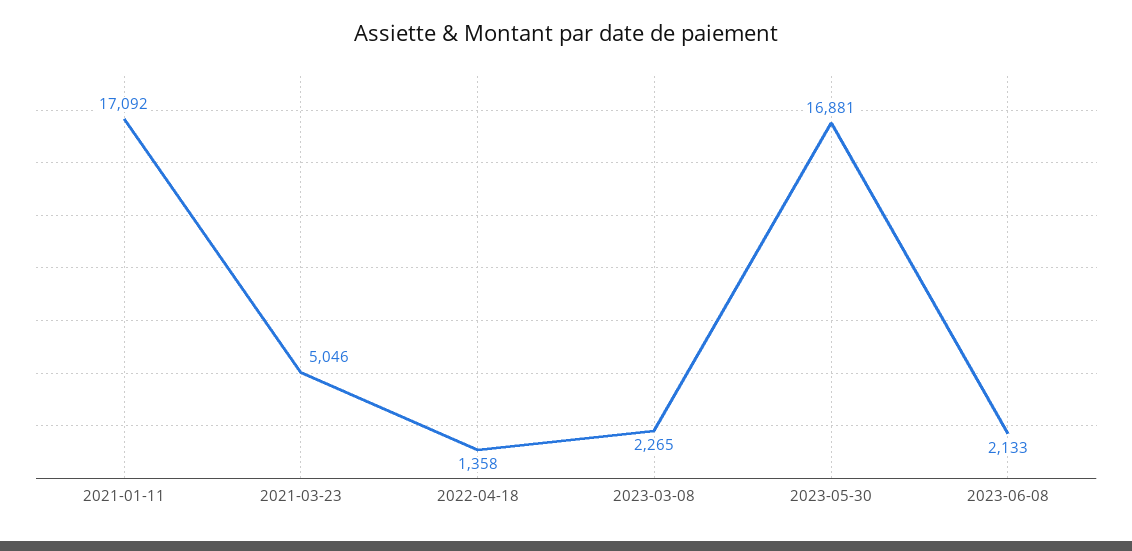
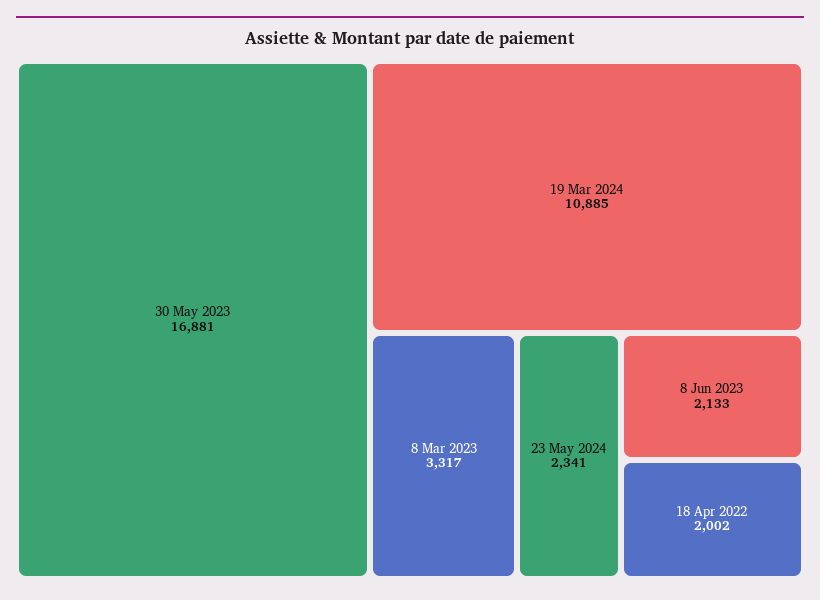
2021-01-11: 17092 -> none
2021-03-23: 5046 -> none
2022-04-18: 1358 -> 2002
2023-03-08: 2265 -> 3317
19 Mar 2024: none -> 10885
23 May 2024: none -> 2341

